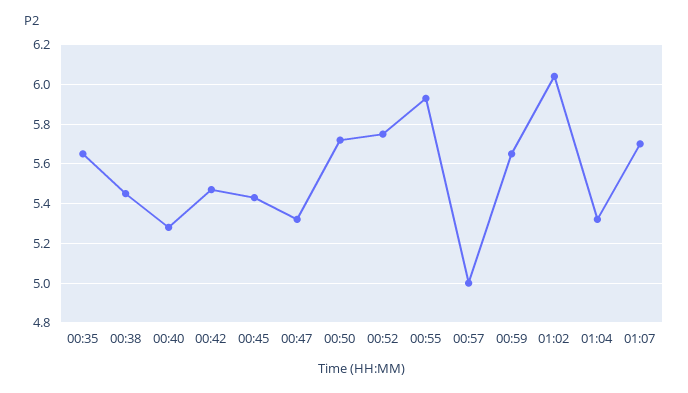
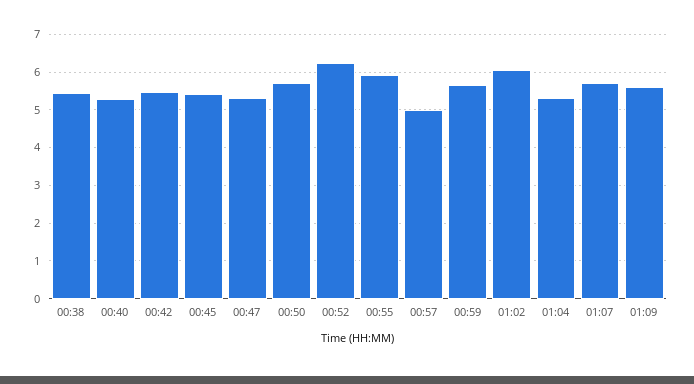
00:35: 5.65 -> none
00:52: 5.75 -> 6.2
01:09: none -> 5.6

